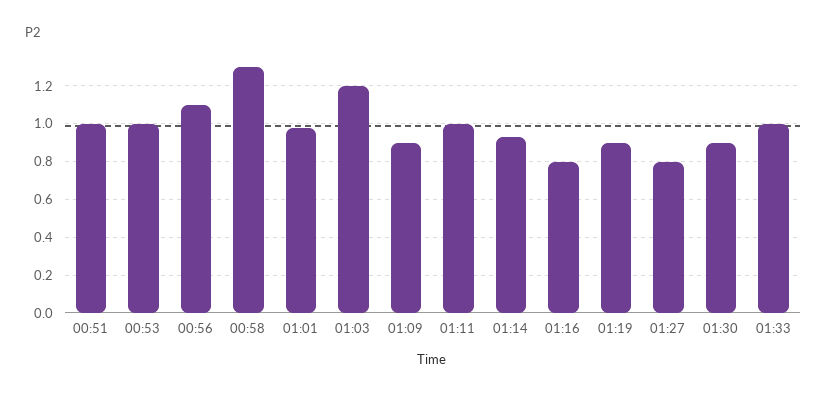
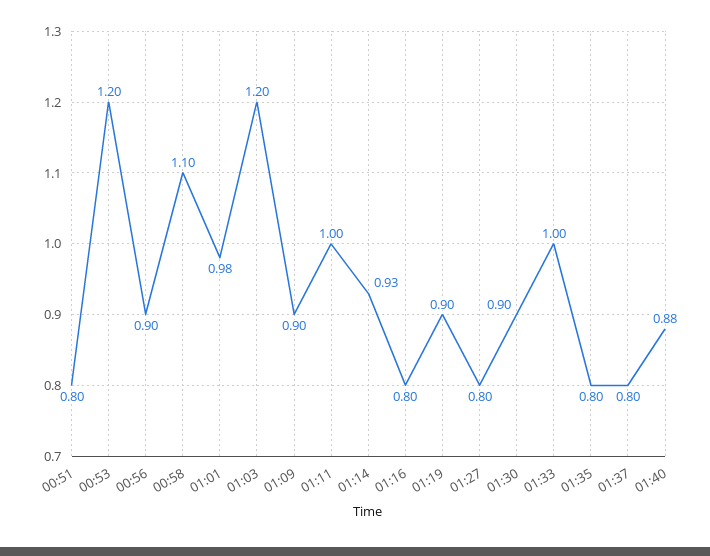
00:51: 1 -> 0.8
00:53: 1 -> 1.2
00:56: 1.1 -> 0.9
00:58: 1.3 -> 1.1
01:35: none -> 0.8
01:37: none -> 0.8
01:40: none -> 0.88

